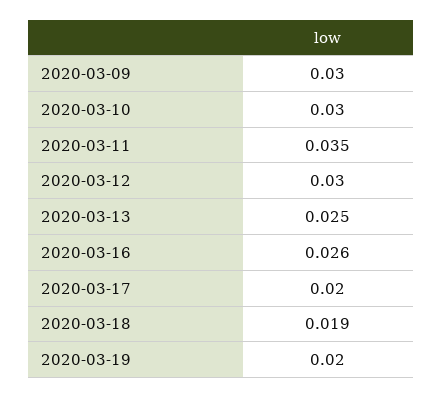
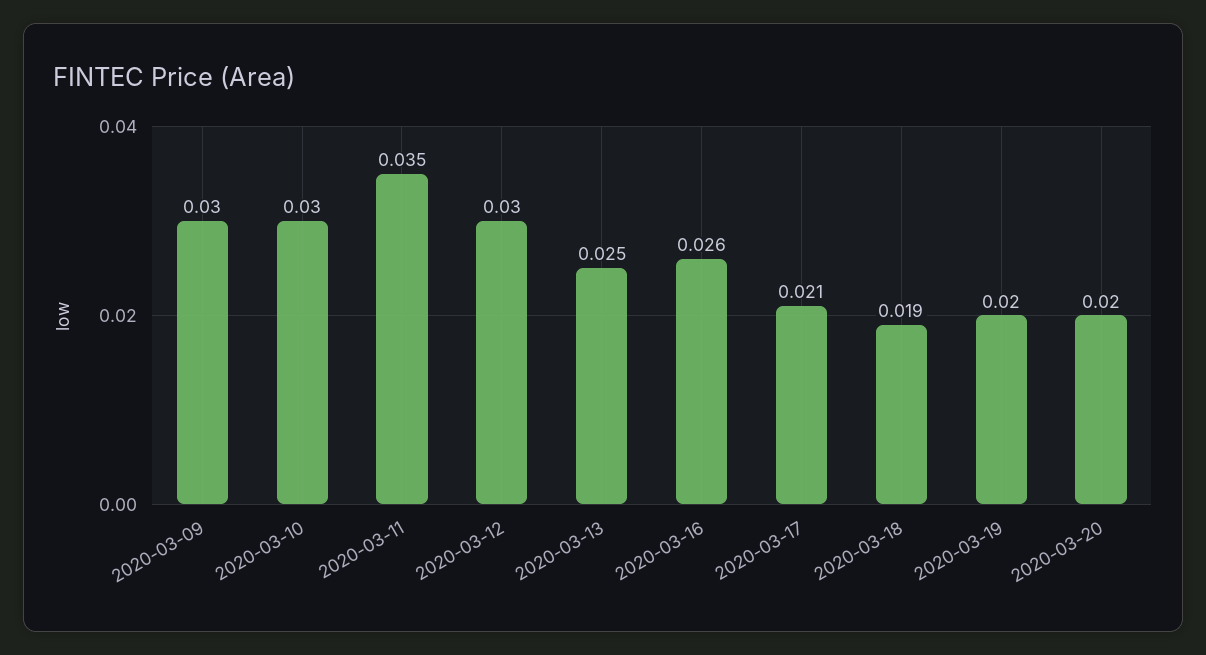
2020-03-17: 0.02 -> 0.021
2020-03-20: none -> 0.02

